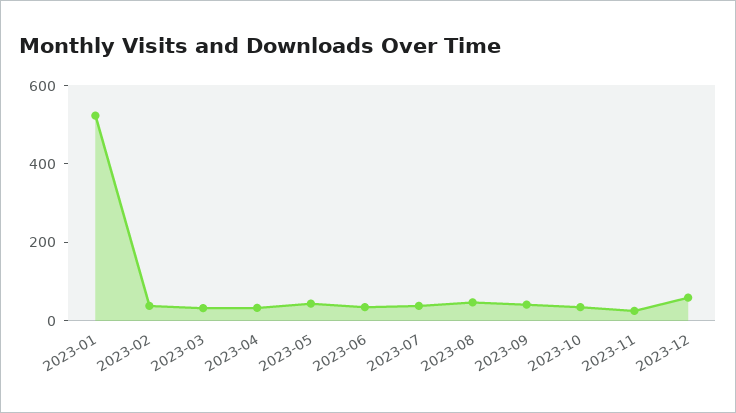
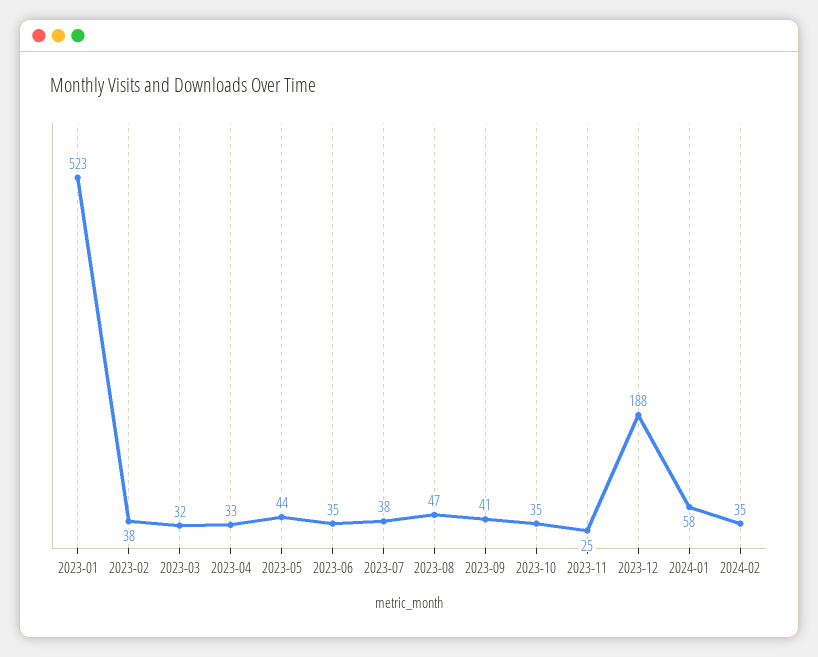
2023-12: 50 -> 188
2024-01: none -> 58
2024-02: none -> 35

